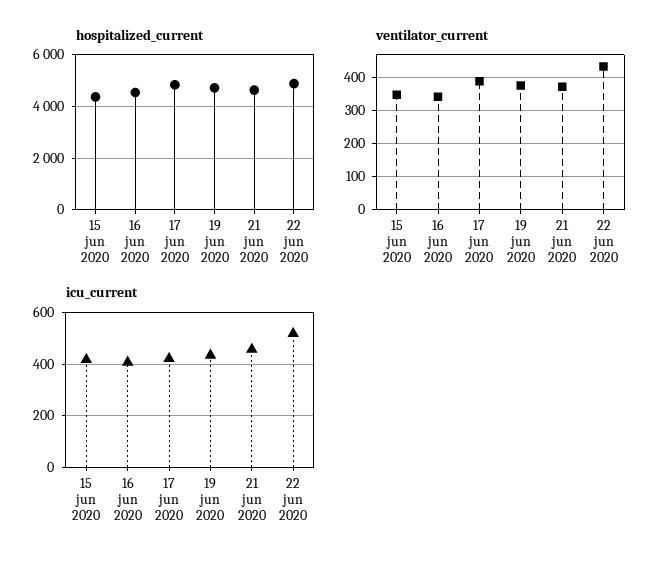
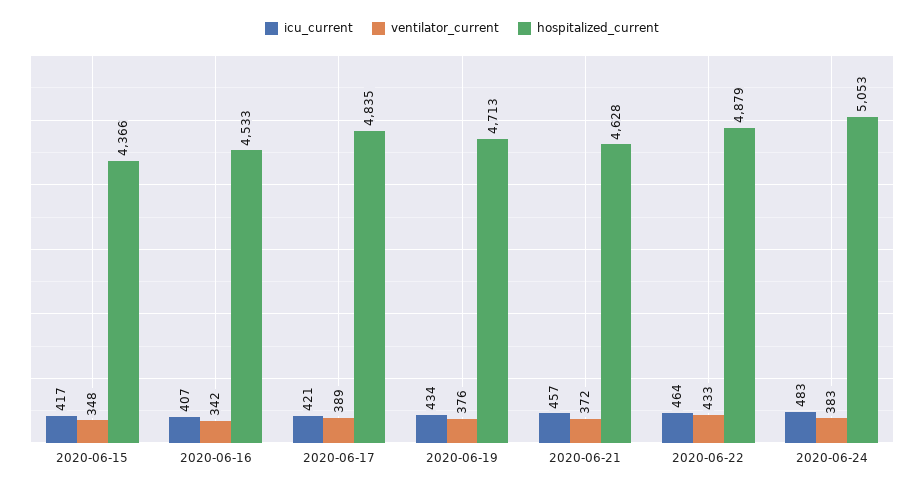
icu_current, 22 jun 2020: 525 -> 464
icu_current, 2020-06-24: none -> 483
ventilator_current, 2020-06-24: none -> 383
hospitalized_current, 2020-06-24: none -> 5053

